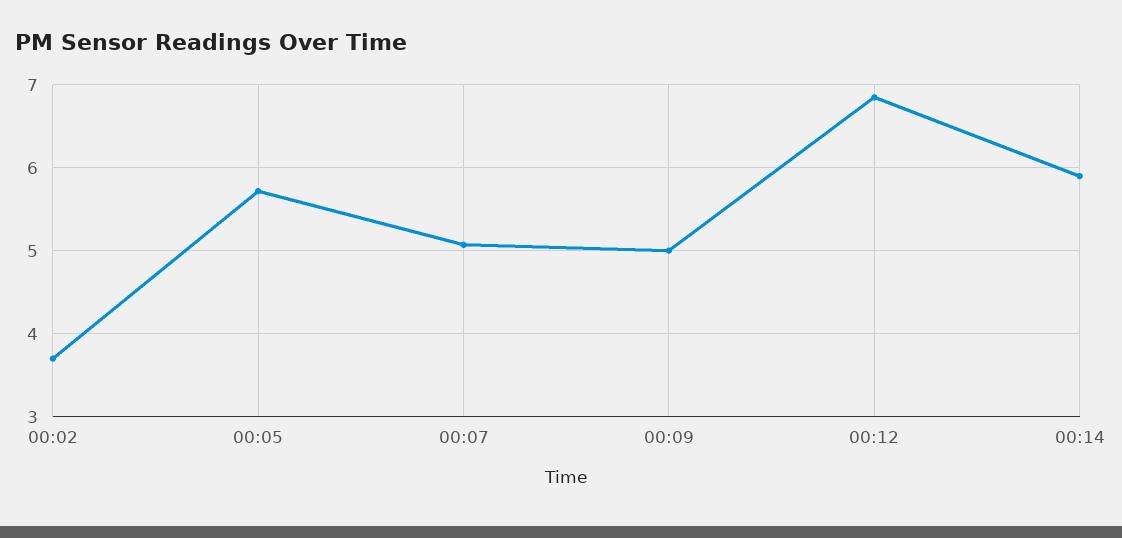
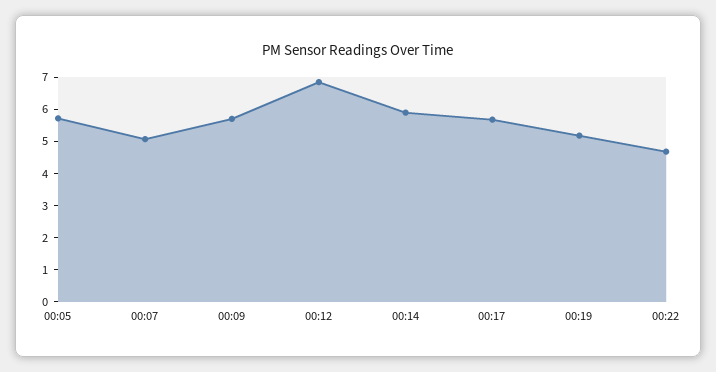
00:02: 3.7 -> none
00:09: 5 -> 5.75
00:17: none -> 5.75
00:19: none -> 5.25
00:22: none -> 4.75

